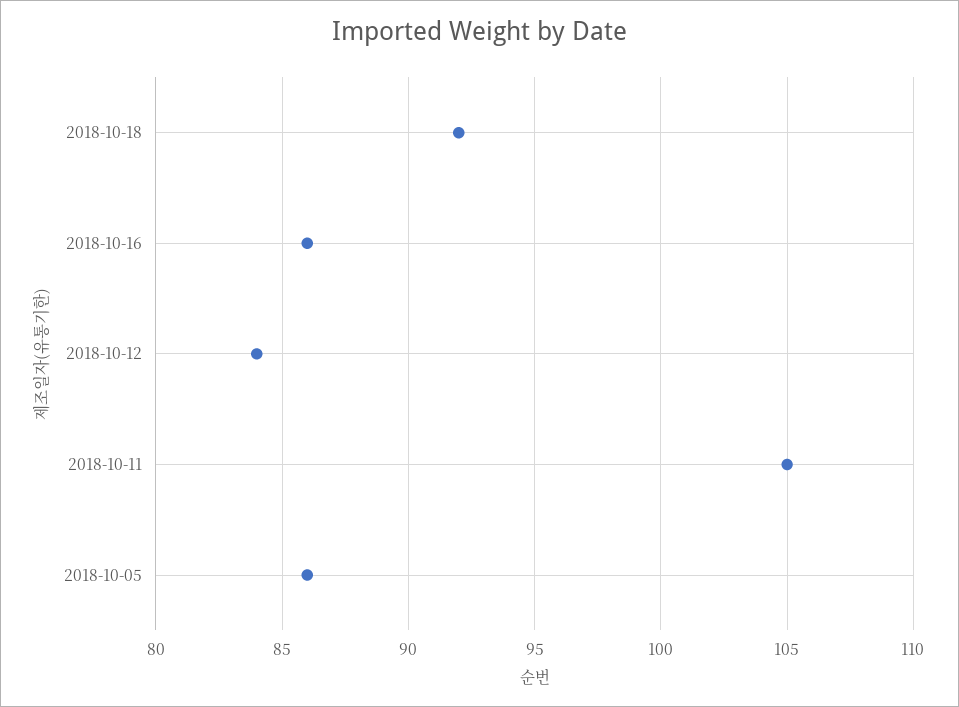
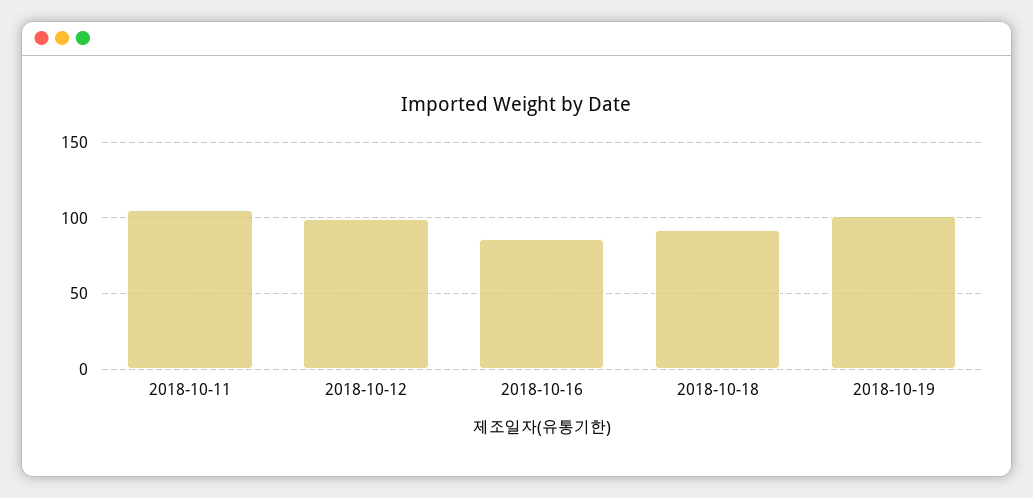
2018-10-12: 84 -> 100
2018-10-05: 86 -> none
2018-10-19: none -> 100

